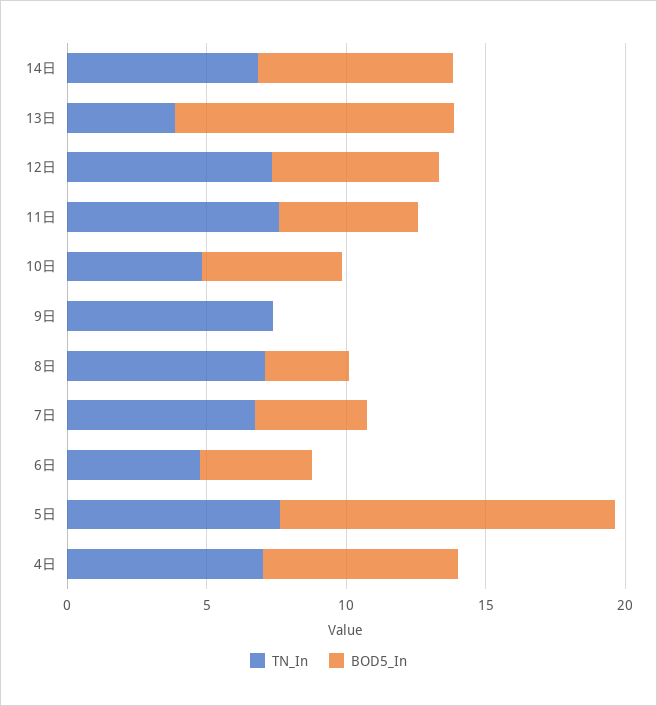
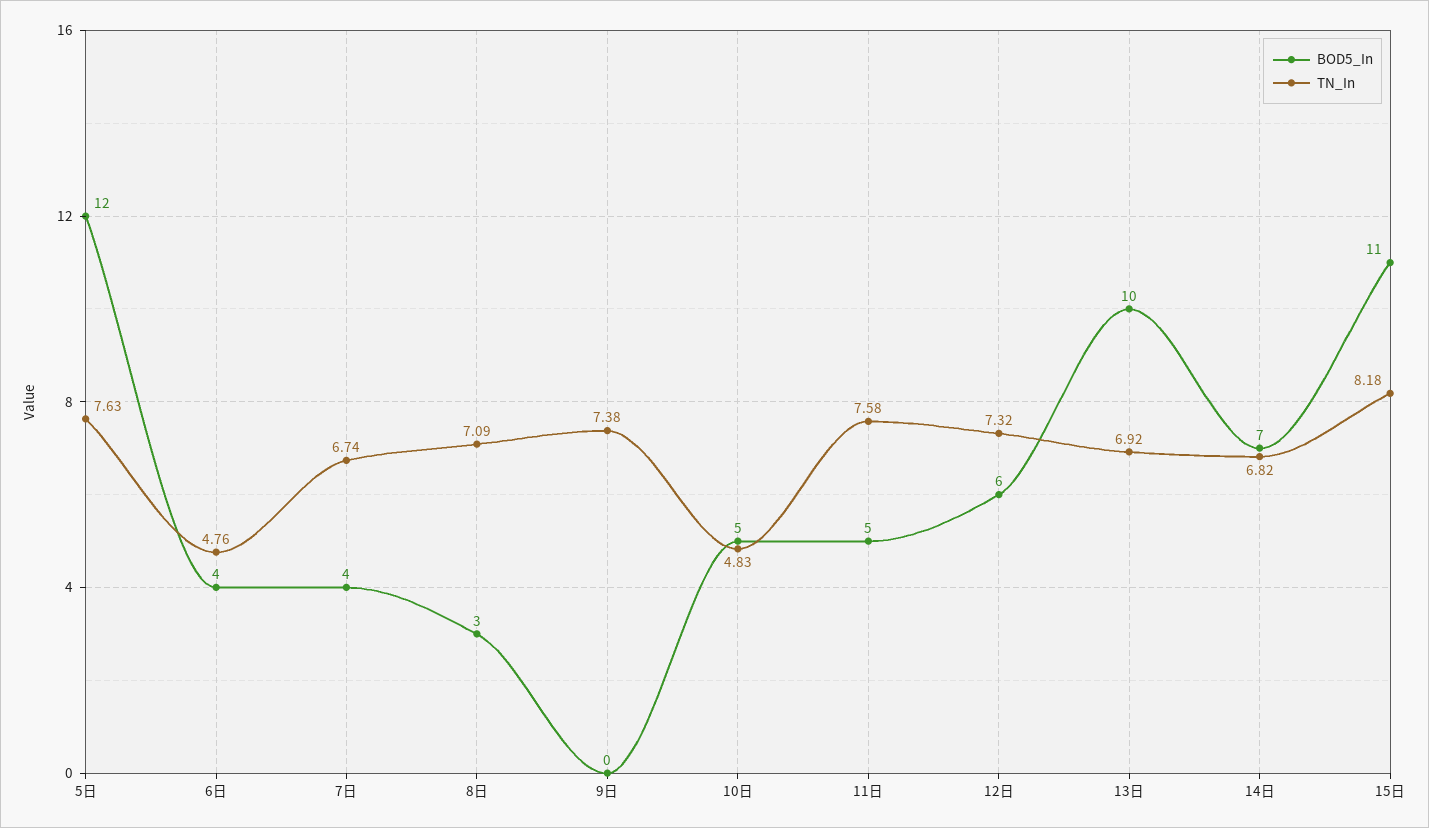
TN_In, 13日: 4 -> 6.92
TN_In, 4日: 7 -> none
BOD5_In, 4日: 7 -> none
BOD5_In, 15日: none -> 11
TN_In, 15日: none -> 8.18

